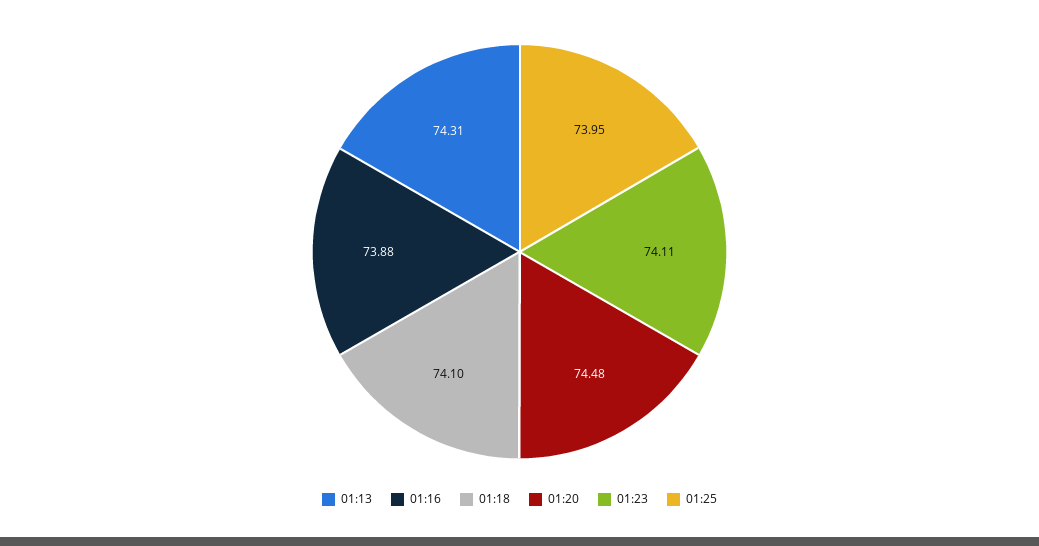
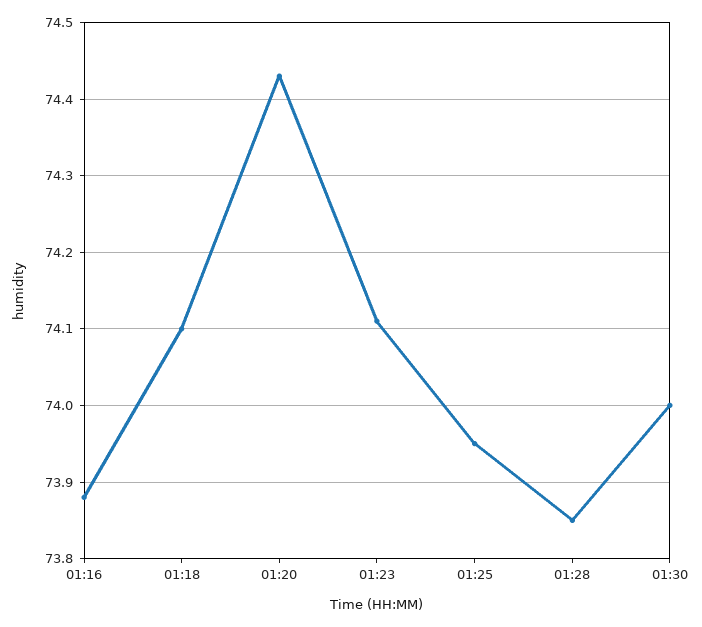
01:13: 74.31 -> none
01:20: 74.48 -> 74.43
01:28: none -> 73.85
01:30: none -> 74

